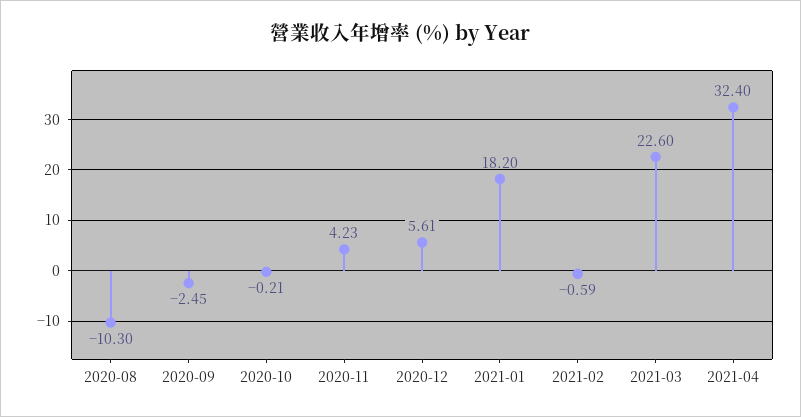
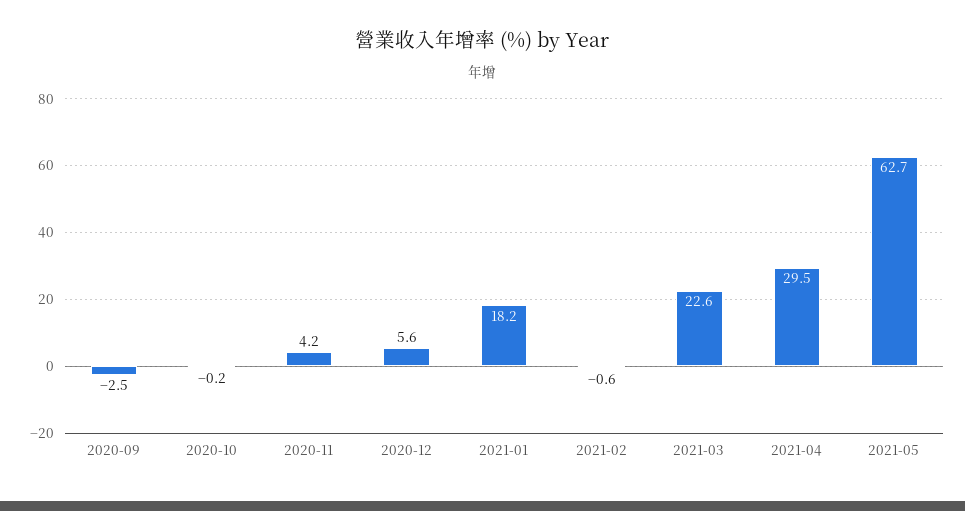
2020-08: -10.3 -> none
2021-04: 32.4 -> 29.5
2021-05: none -> 62.7

